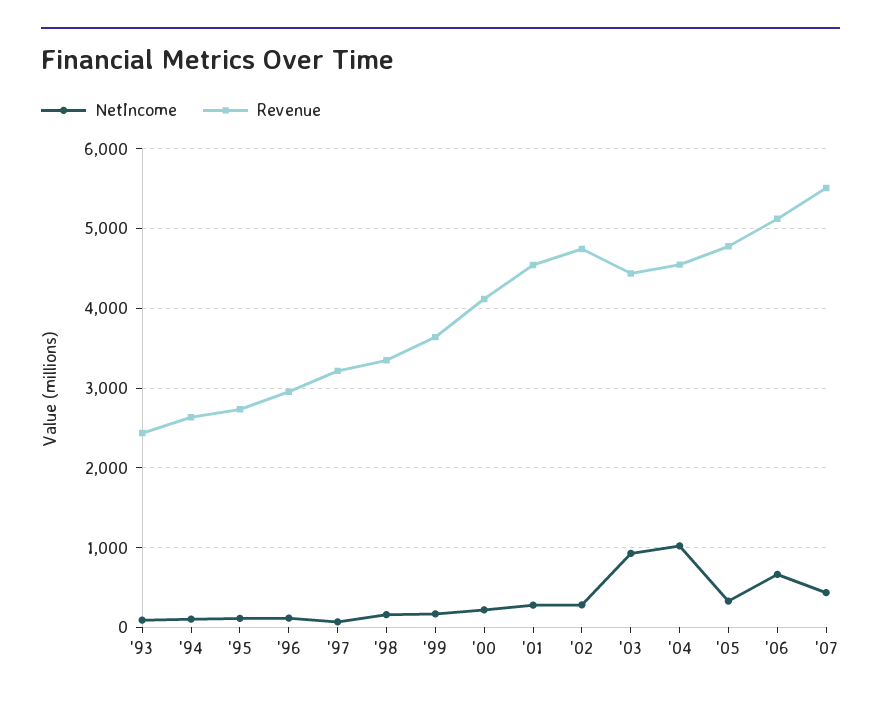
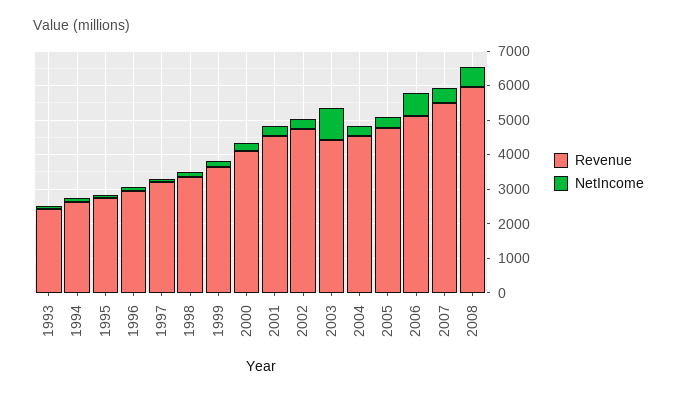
NetIncome, '04: 1000 -> 250
Revenue, 2008: none -> 6000
NetIncome, 2008: none -> 500

